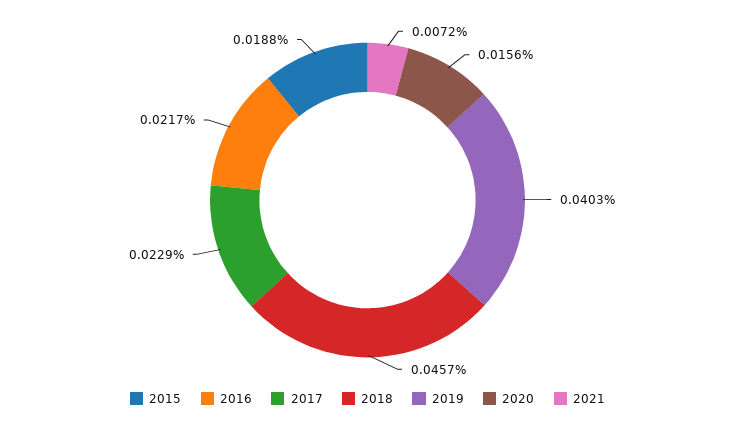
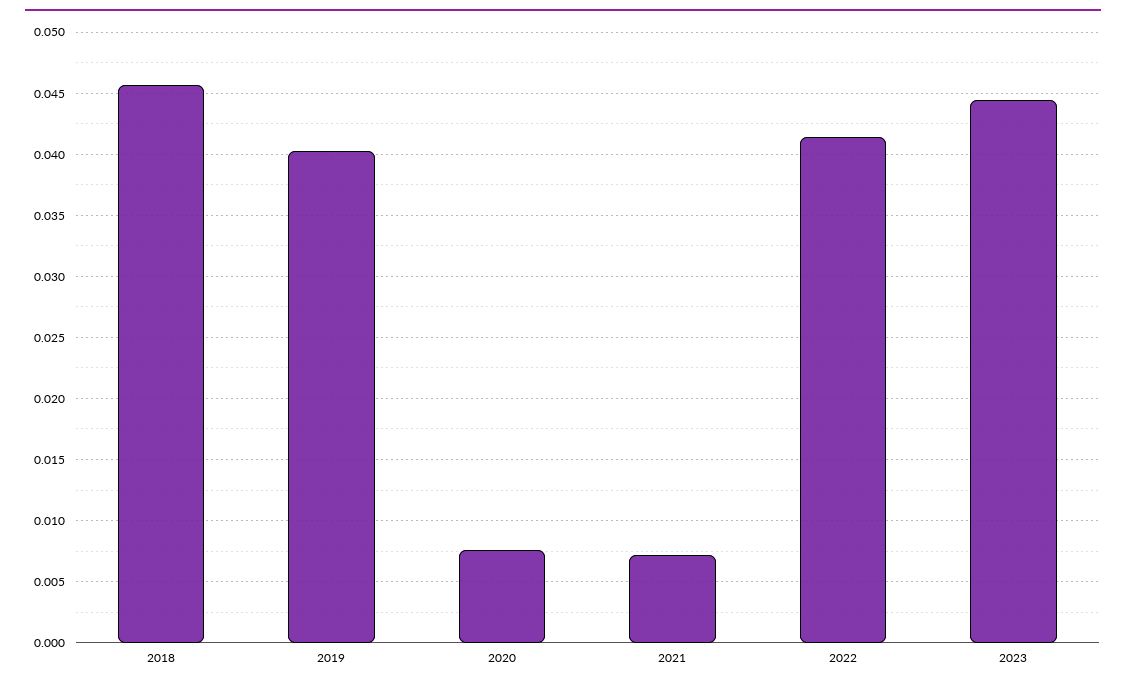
2015: 0.0188 -> none
2016: 0.0217 -> none
2017: 0.0229 -> none
2020: 0.0156 -> 0.0075
2022: none -> 0.0415
2023: none -> 0.0445

